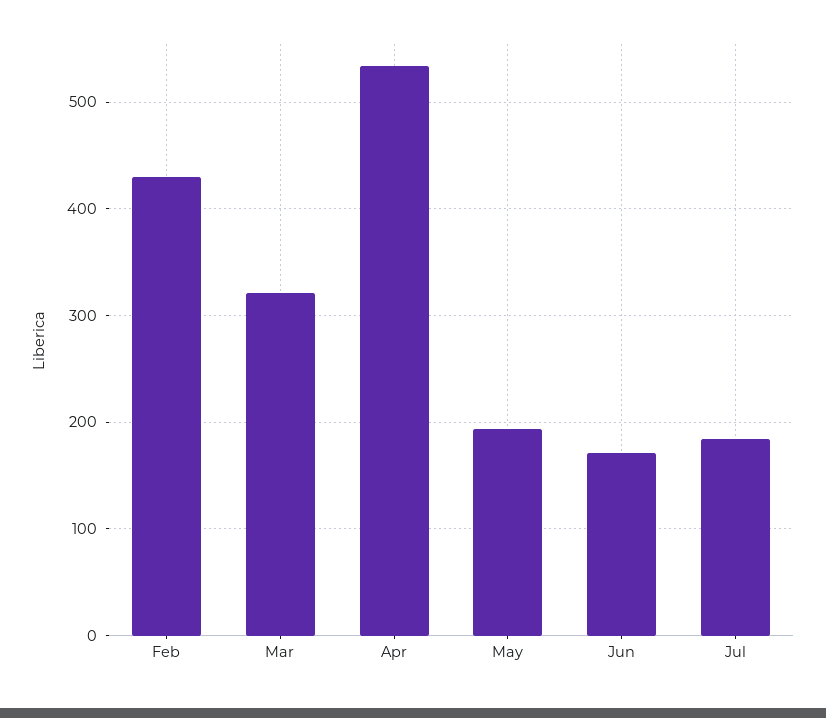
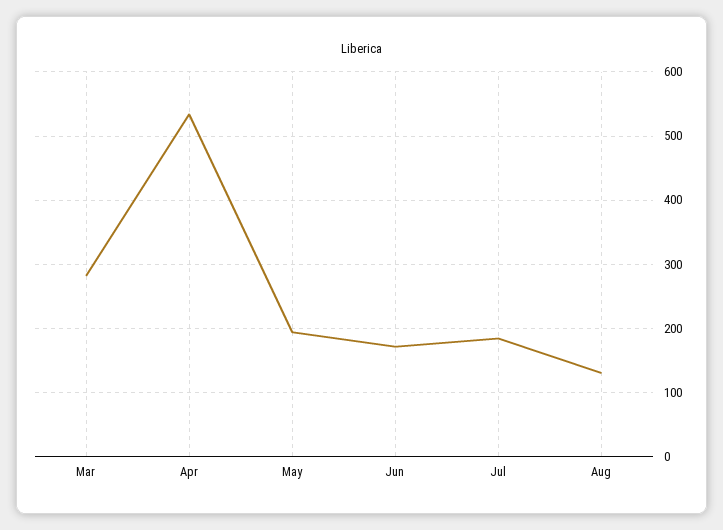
Feb: 430 -> none
Mar: 320 -> 280
Aug: none -> 130

